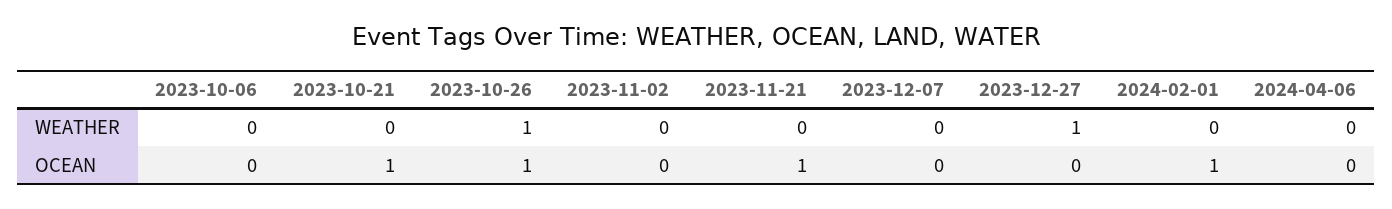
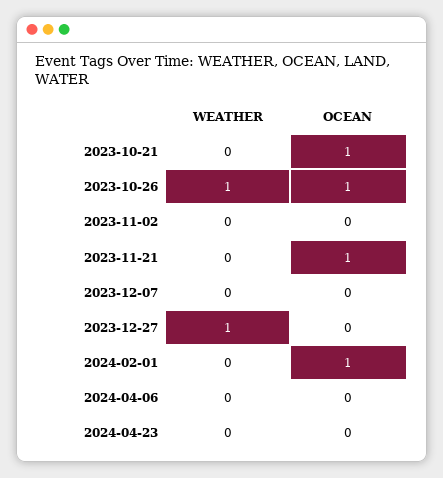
2023-10-06, WEATHER: 0 -> none
2023-10-06, OCEAN: 0 -> none
2024-04-23, WEATHER: none -> 0
2024-04-23, OCEAN: none -> 0

